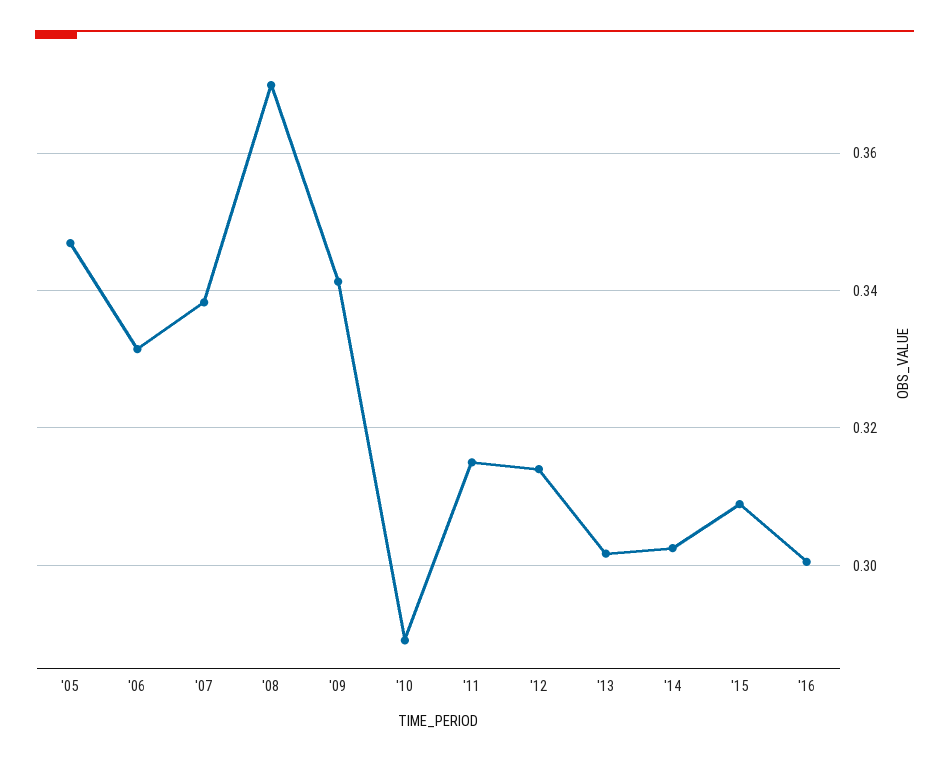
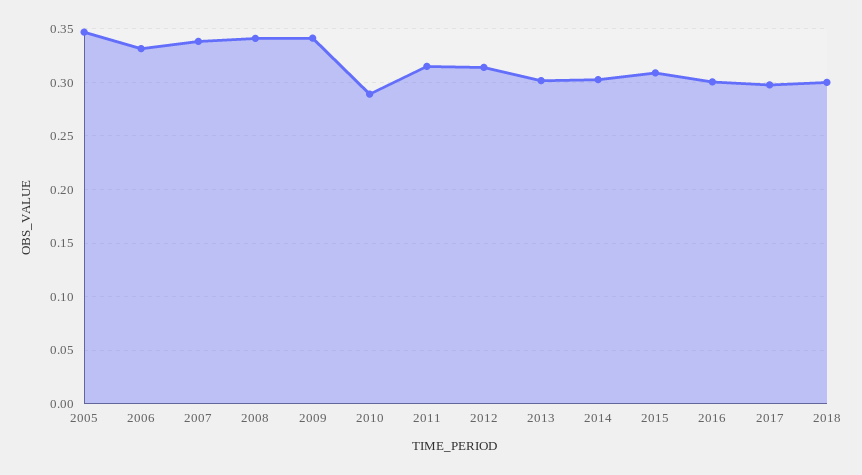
'08: 0.37 -> 0.34
2017: none -> 0.3
2018: none -> 0.3

